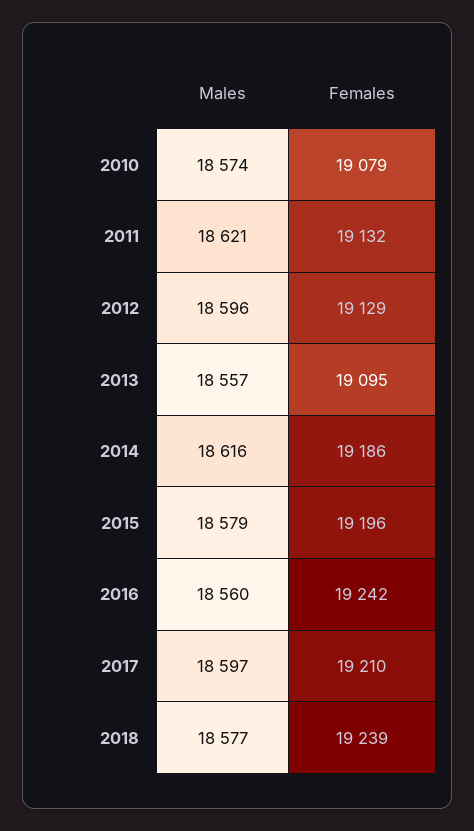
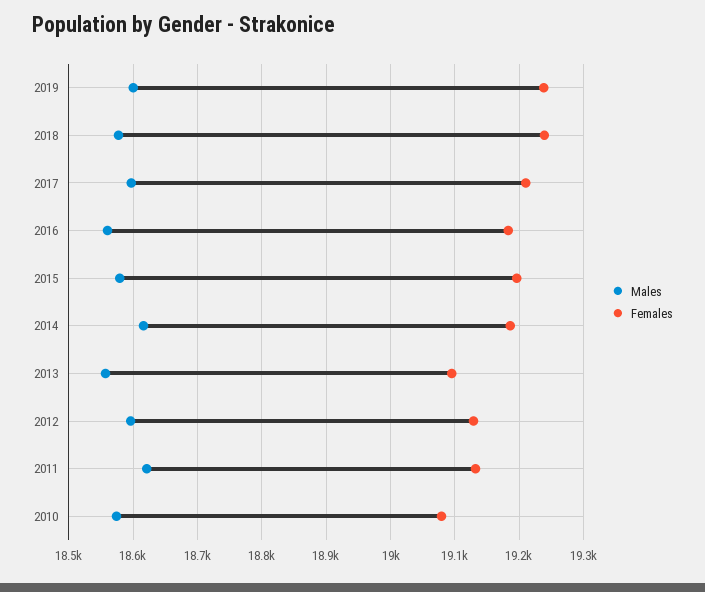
Females, 2016: 19242 -> 19180
Males, 2019: none -> 18600
Females, 2019: none -> 19240

